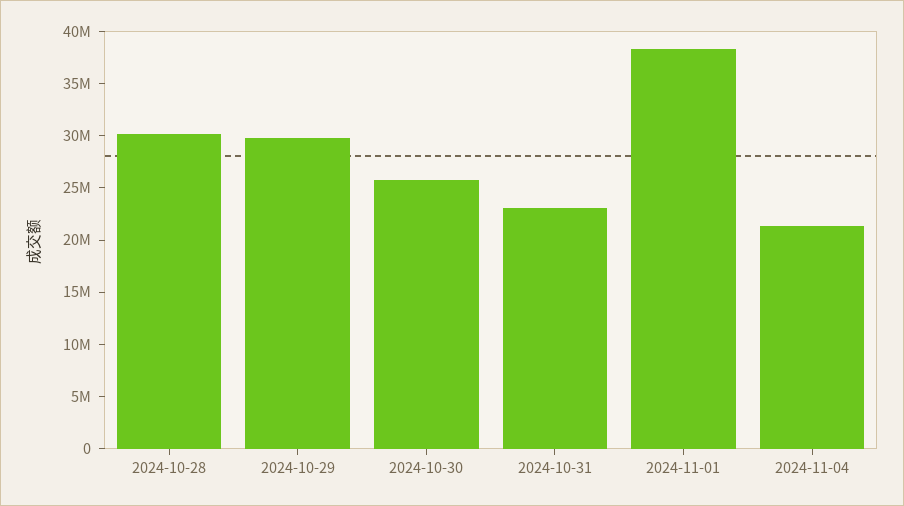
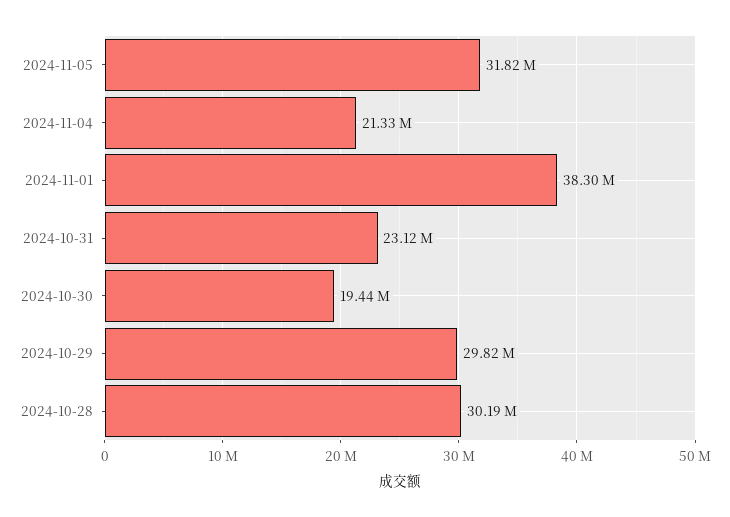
2024-10-30: 26000000 -> 19440000
2024-11-05: none -> 31820000

